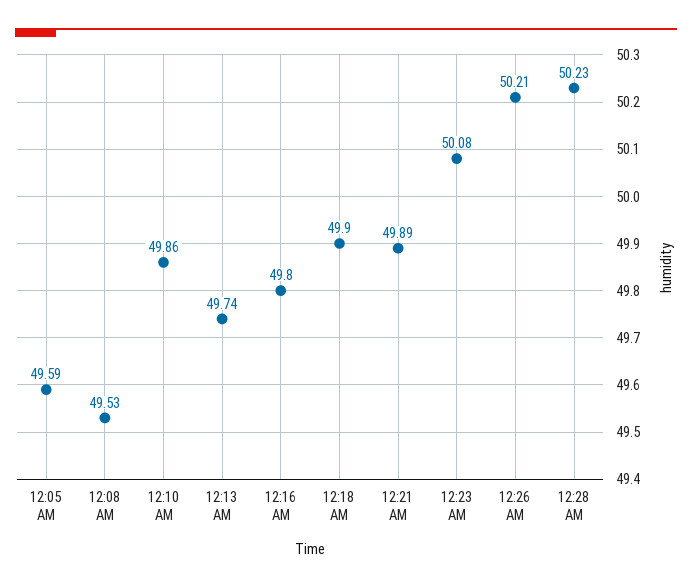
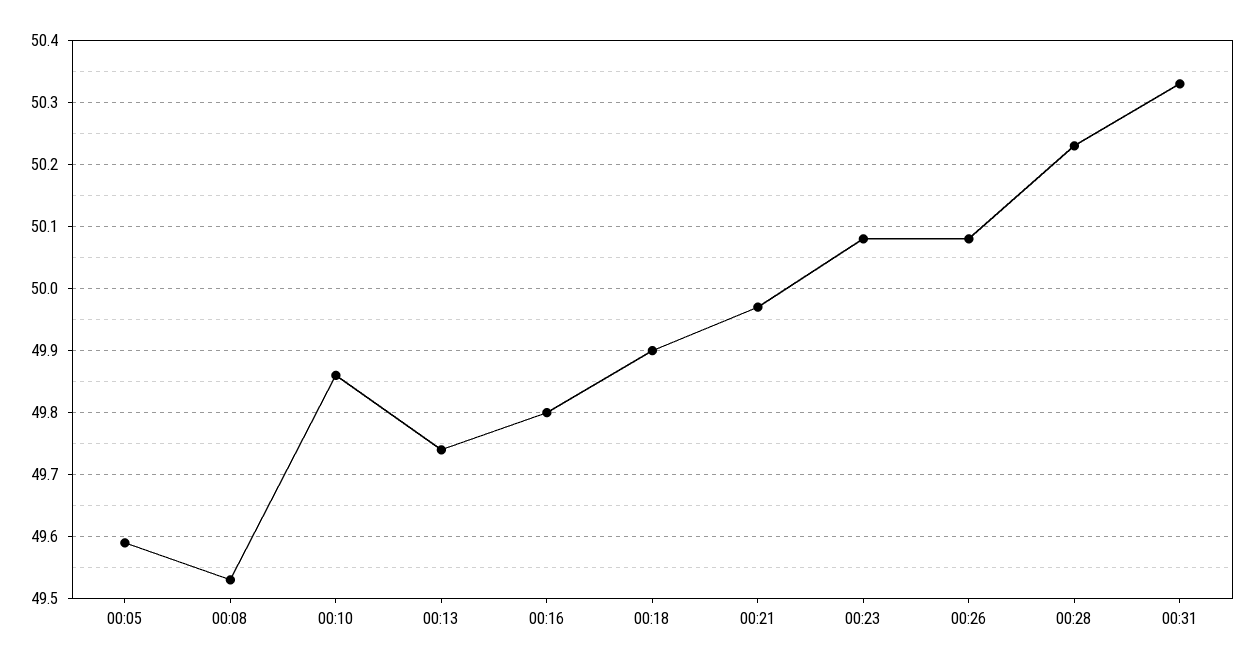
12:21 AM: 49.89 -> 49.97
12:26 AM: 50.21 -> 50.08
00:31: none -> 50.33

